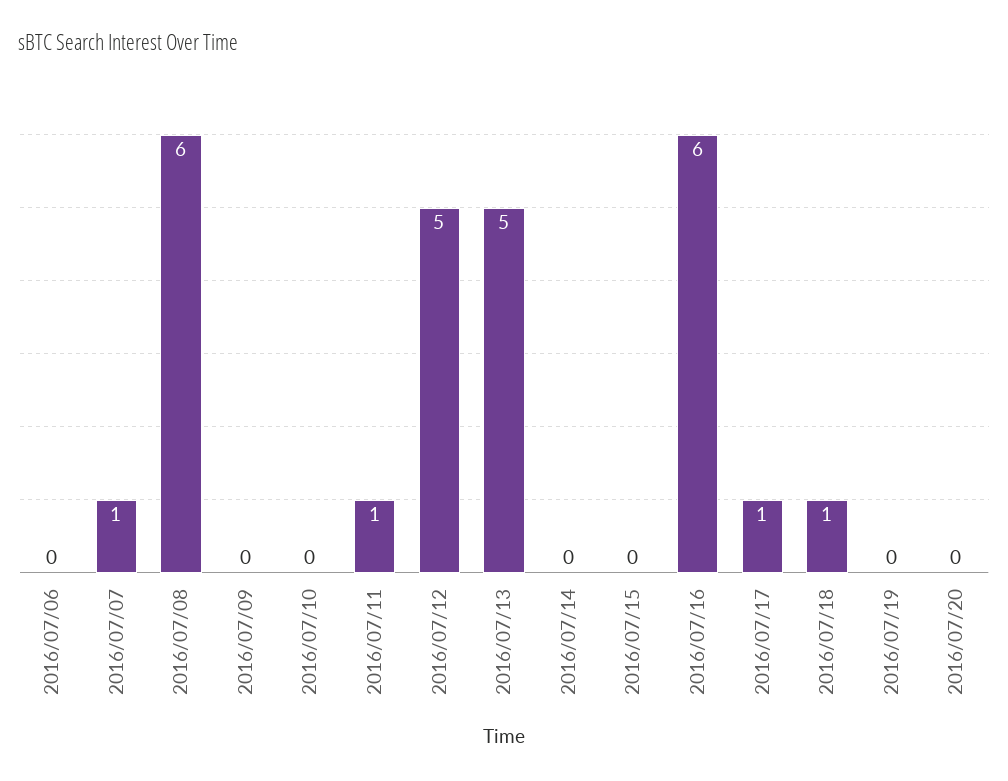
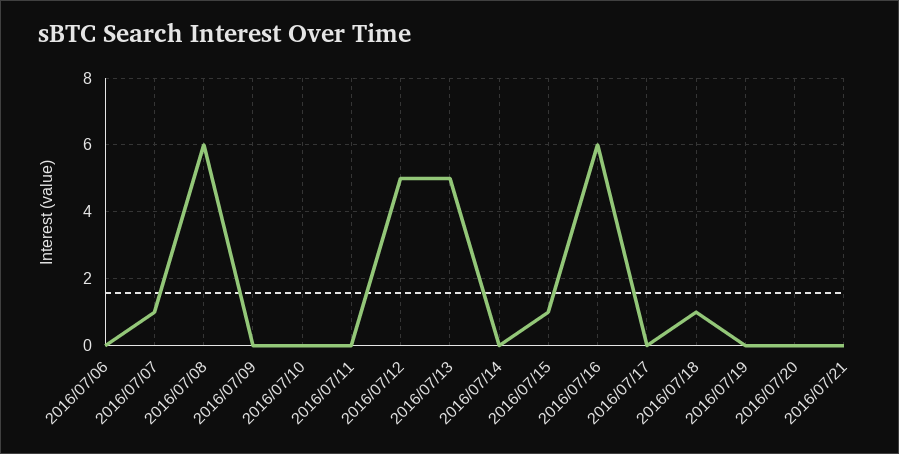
2016/07/11: 1 -> 0
2016/07/15: 0 -> 1
2016/07/17: 1 -> 0
2016/07/21: none -> 0

